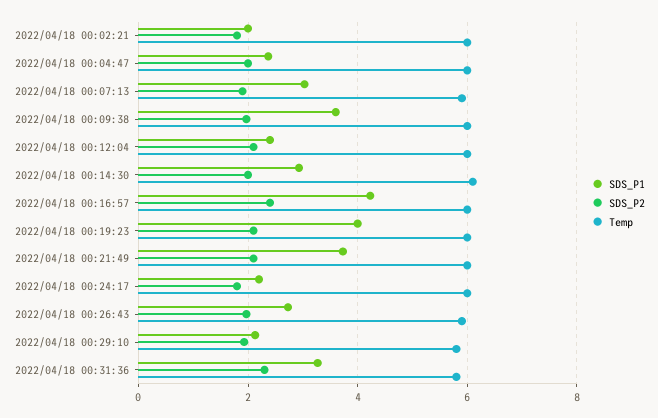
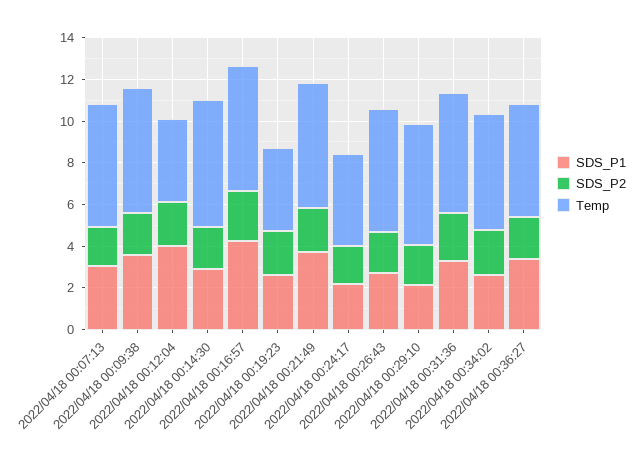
SDS_P1, 2022/04/18 00:02:21: 2 -> none
SDS_P2, 2022/04/18 00:02:21: 1.8 -> none
Temp, 2022/04/18 00:02:21: 6 -> none
SDS_P1, 2022/04/18 00:04:47: 2.4 -> none
SDS_P2, 2022/04/18 00:04:47: 2 -> none
Temp, 2022/04/18 00:04:47: 6 -> none
SDS_P1, 2022/04/18 00:12:04: 2.4 -> 4
Temp, 2022/04/18 00:12:04: 6 -> 4
SDS_P1, 2022/04/18 00:19:23: 4 -> 2.5
Temp, 2022/04/18 00:19:23: 6 -> 4
Temp, 2022/04/18 00:24:17: 6 -> 4.5
SDS_P1, 2022/04/18 00:34:02: none -> 2.5
SDS_P2, 2022/04/18 00:34:02: none -> 2
Temp, 2022/04/18 00:34:02: none -> 5.5
SDS_P1, 2022/04/18 00:36:27: none -> 3.5
SDS_P2, 2022/04/18 00:36:27: none -> 2
Temp, 2022/04/18 00:36:27: none -> 5.5

